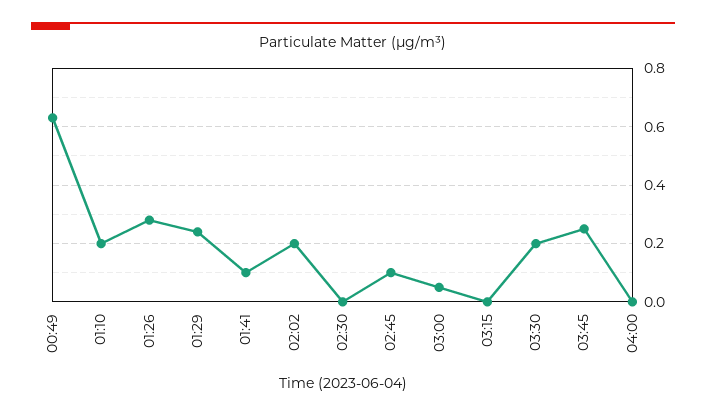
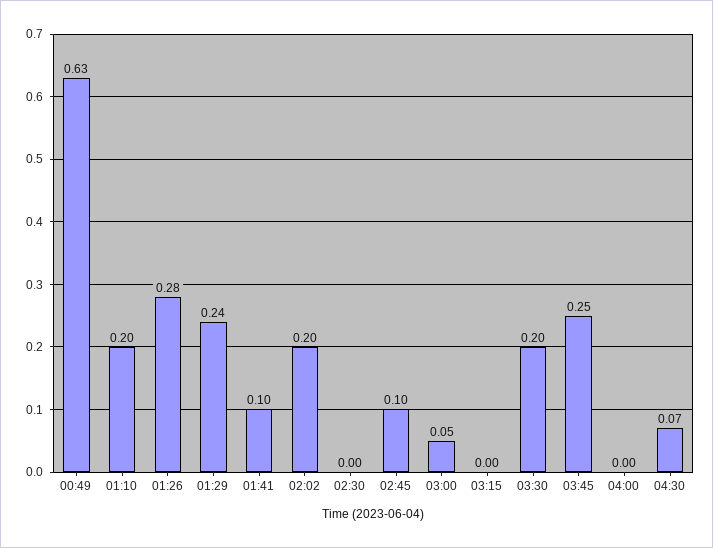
04:30: none -> 0.07

